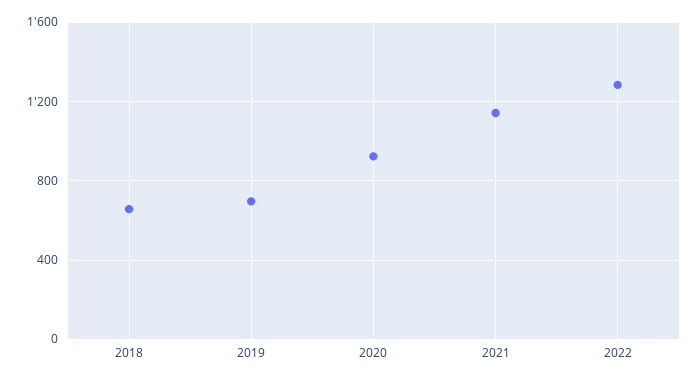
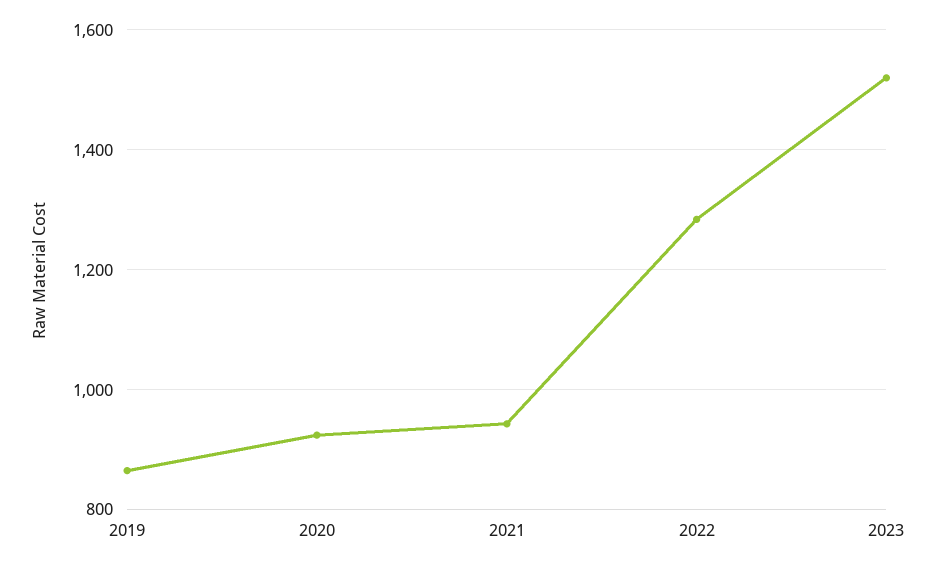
2018: 650 -> none
2019: 700 -> 860
2021: 1150 -> 940
2023: none -> 1520

